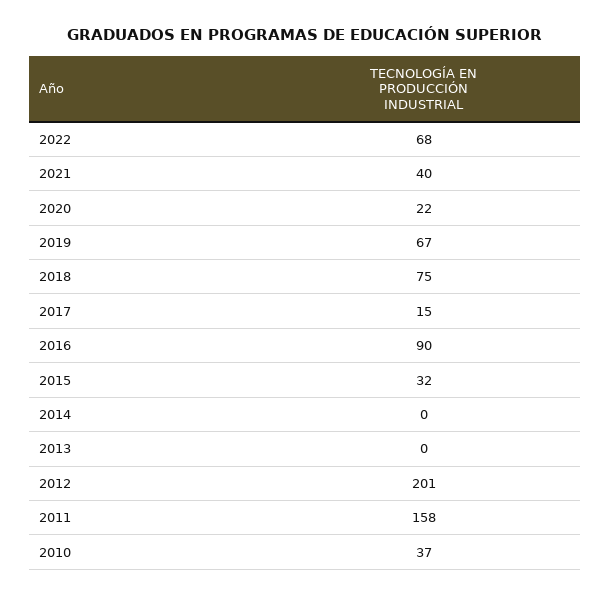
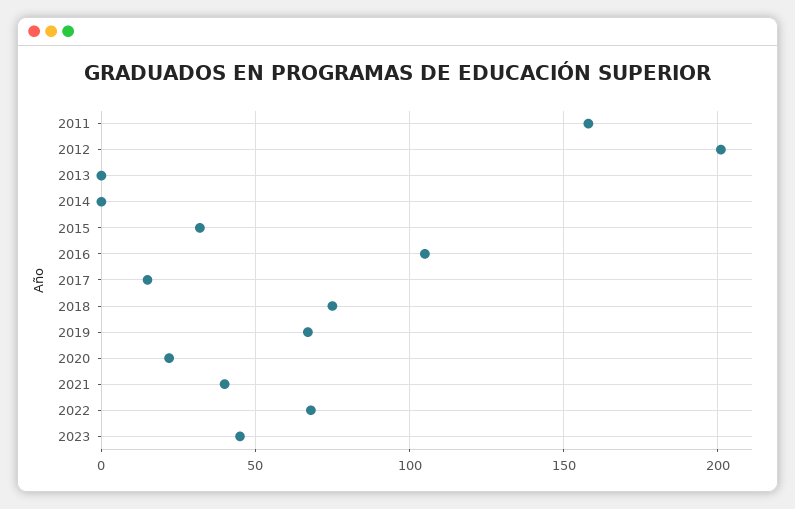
2016: 90 -> 105
2010: 37 -> none
2023: none -> 45

